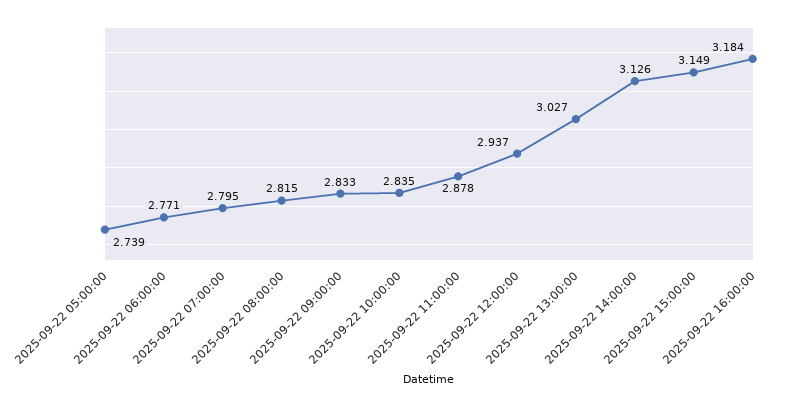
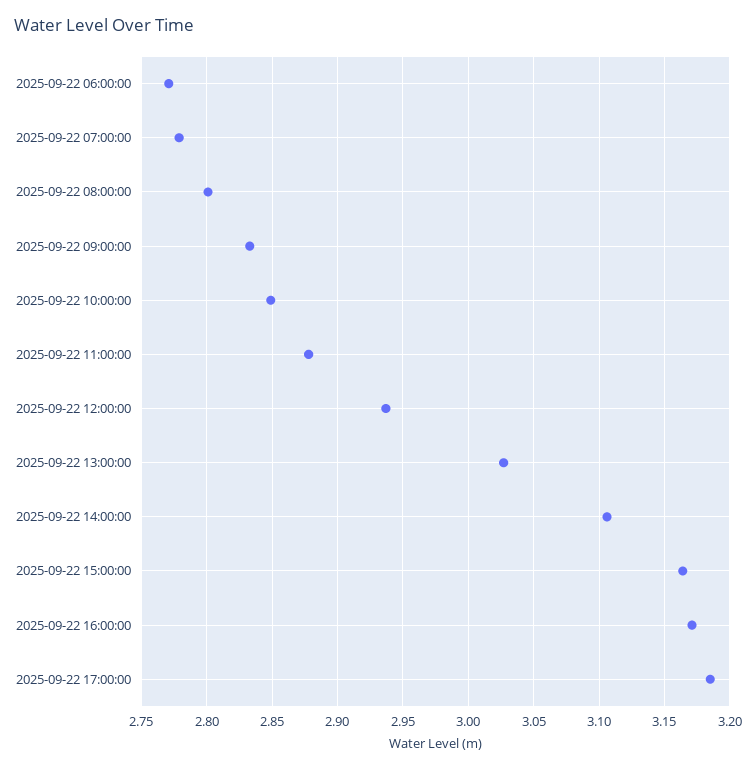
2025-09-22 05:00:00: 2.739 -> none
2025-09-22 07:00:00: 2.795 -> 2.78
2025-09-22 08:00:00: 2.815 -> 2.8
2025-09-22 10:00:00: 2.835 -> 2.85
2025-09-22 14:00:00: 3.126 -> 3.105
2025-09-22 15:00:00: 3.149 -> 3.165
2025-09-22 16:00:00: 3.184 -> 3.17
2025-09-22 17:00:00: none -> 3.185

